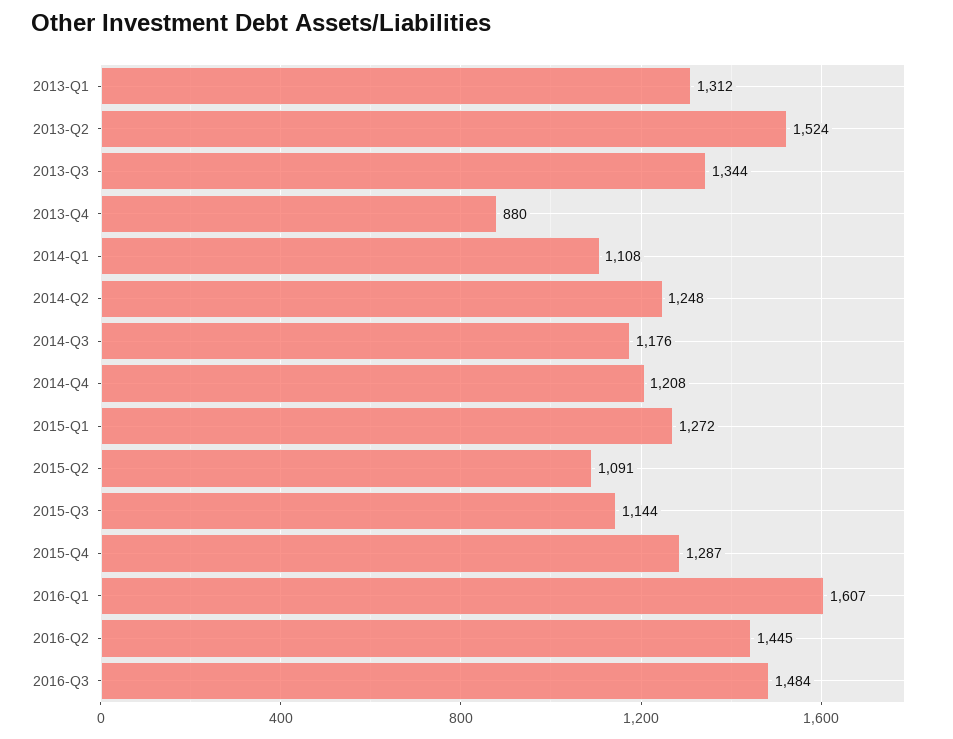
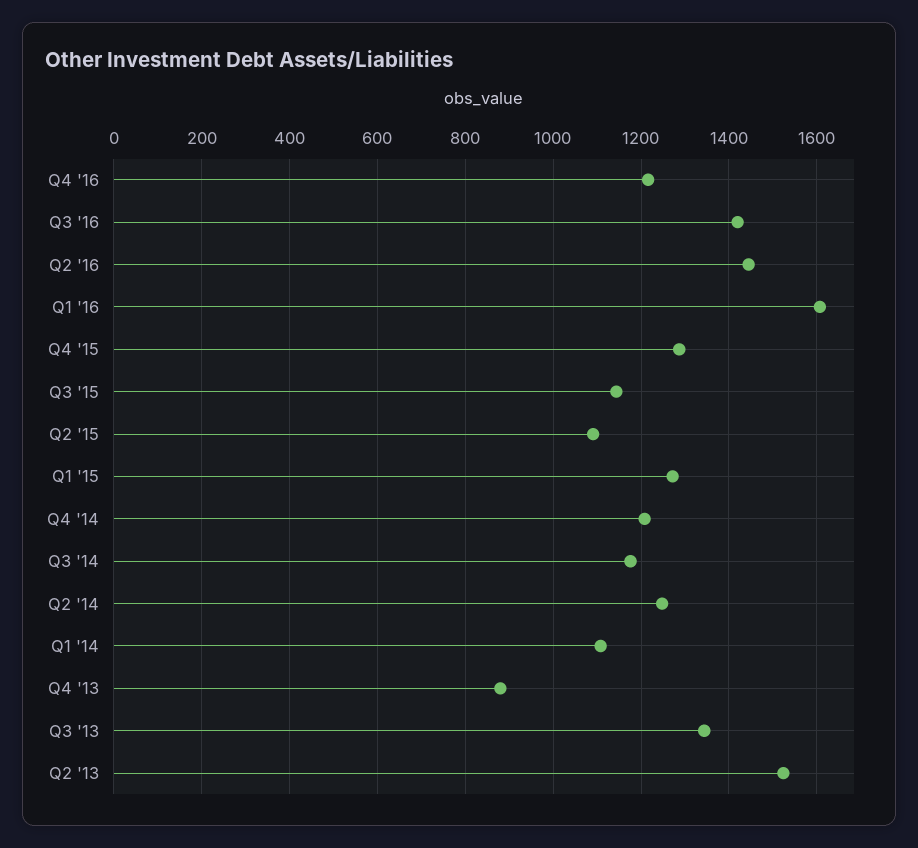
2013-Q1: 1312 -> none
2016-Q3: 1484 -> 1420
Q4 '16: none -> 1220

